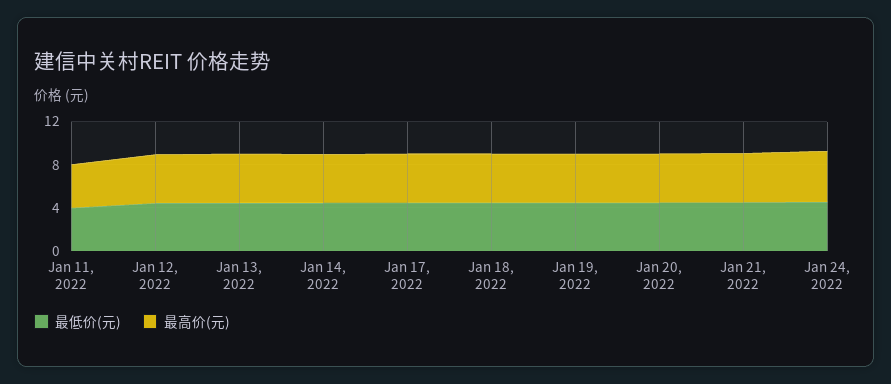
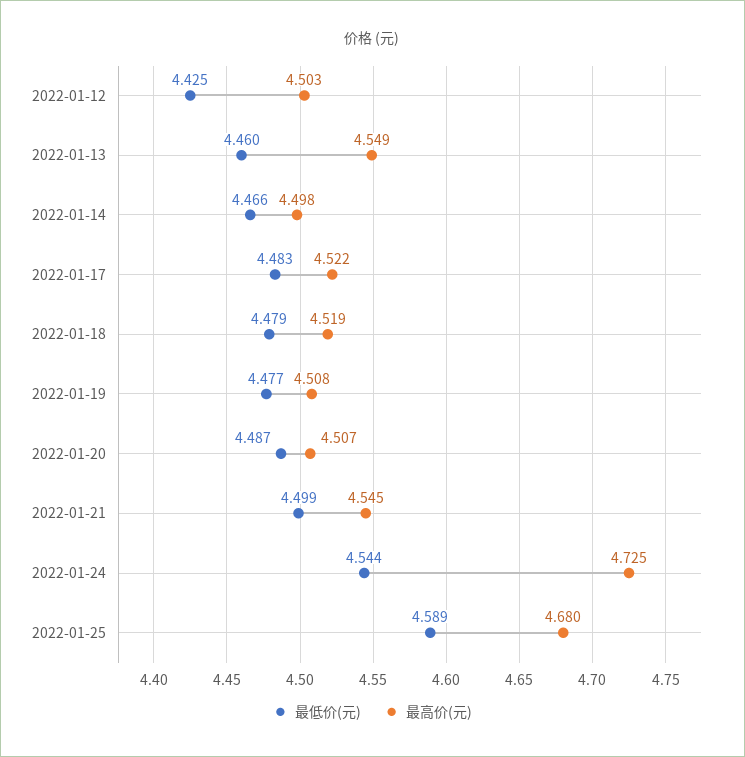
最低价(元), Jan 11, 2022: 4 -> none
最高价(元), Jan 11, 2022: 4 -> none
最低价(元), 2022-01-25: none -> 4.589
最高价(元), 2022-01-25: none -> 4.68

